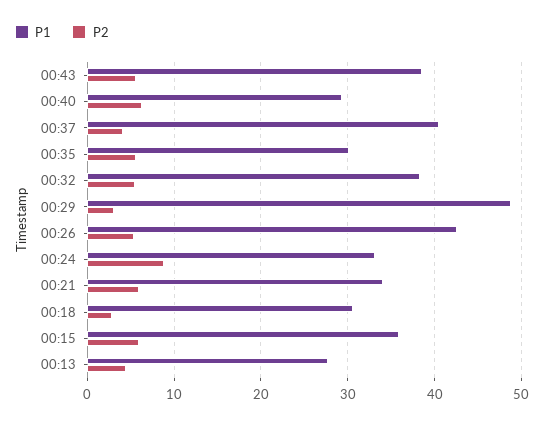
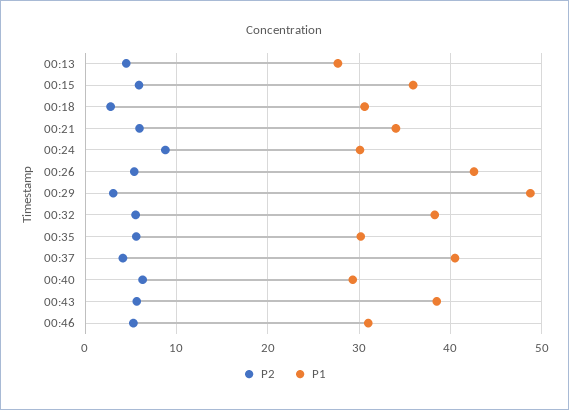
P1, 00:24: 33 -> 30
P2, 00:46: none -> 5
P1, 00:46: none -> 31

